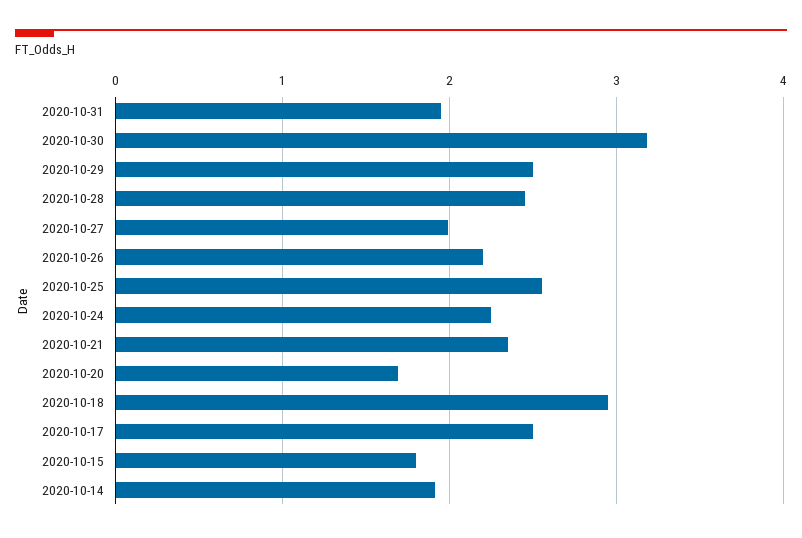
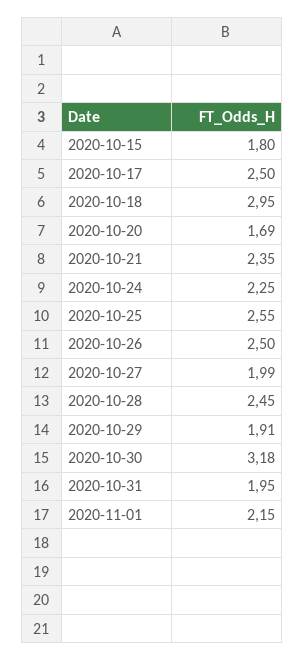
2020-10-29: 2.5 -> 1.91
2020-10-26: 2.2 -> 2.5
2020-10-14: 1.9 -> none
2020-11-01: none -> 2.15

